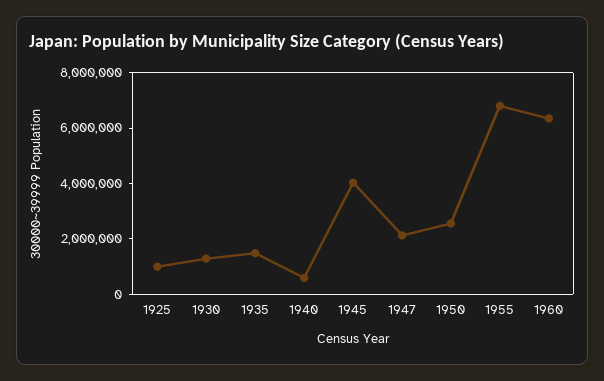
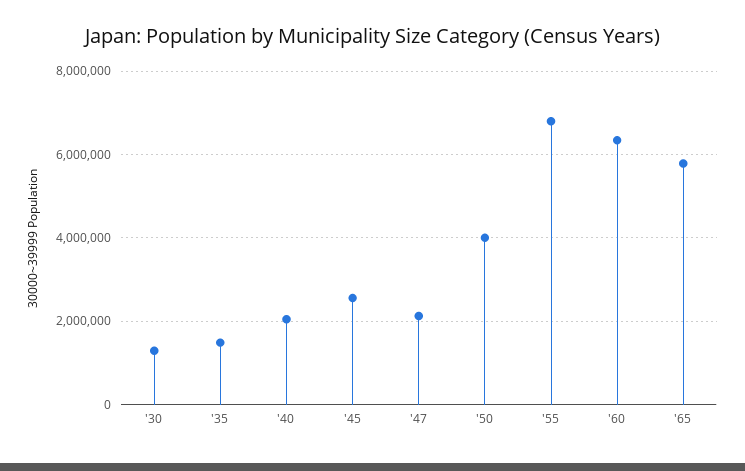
1925: 1000000 -> none
1940: 500000 -> 2000000
1945: 4000000 -> 2600000
1950: 2500000 -> 4000000
'65: none -> 5800000

